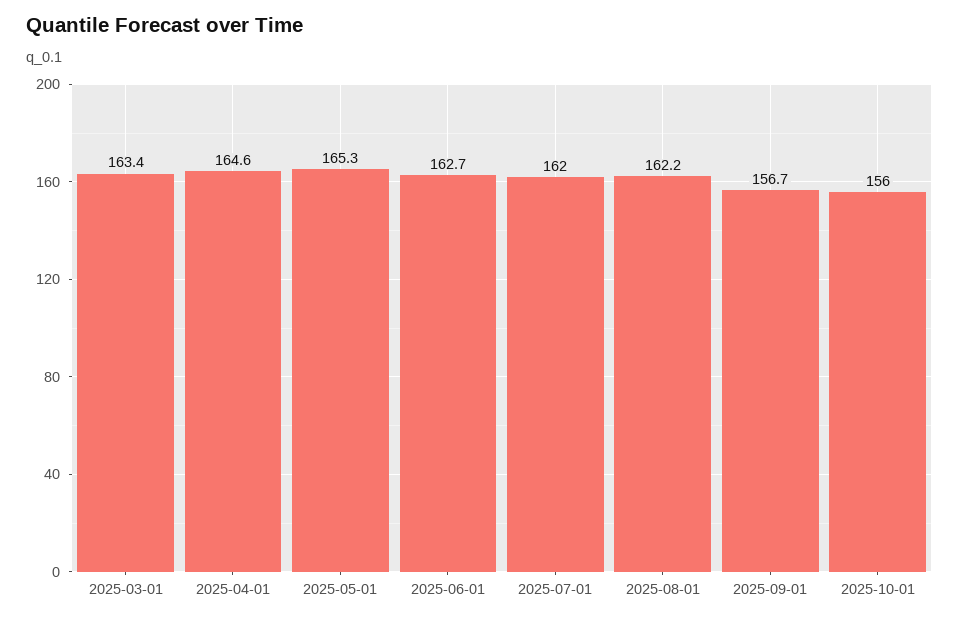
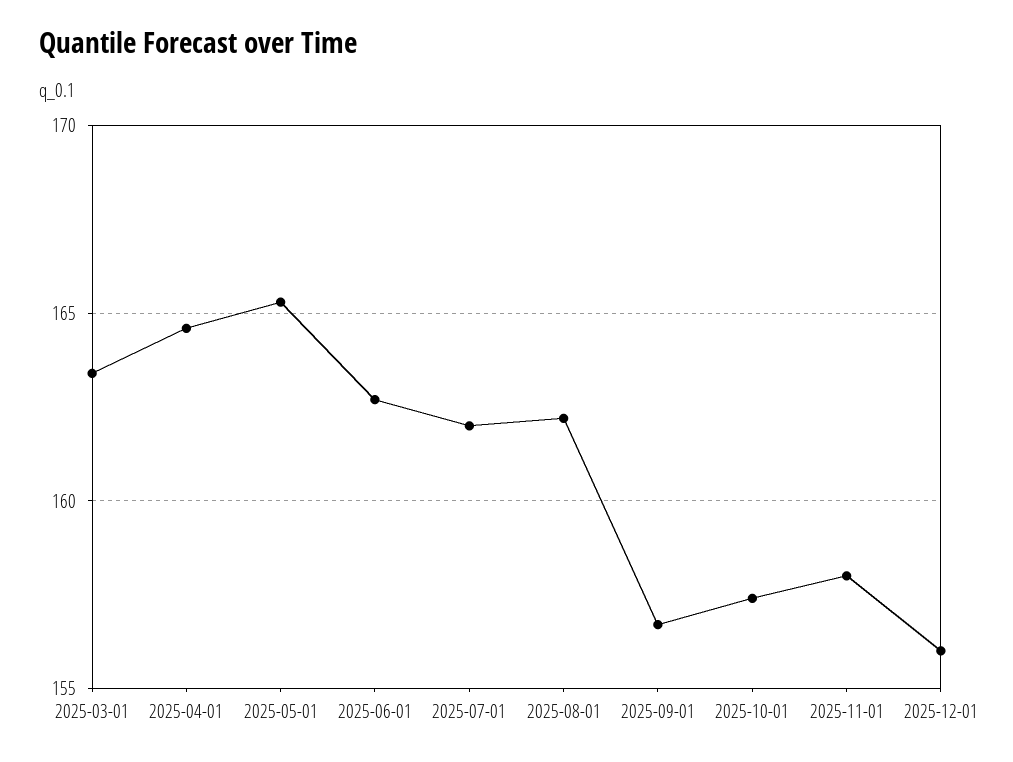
2025-10-01: 156 -> 157.5
2025-11-01: none -> 158
2025-12-01: none -> 156

